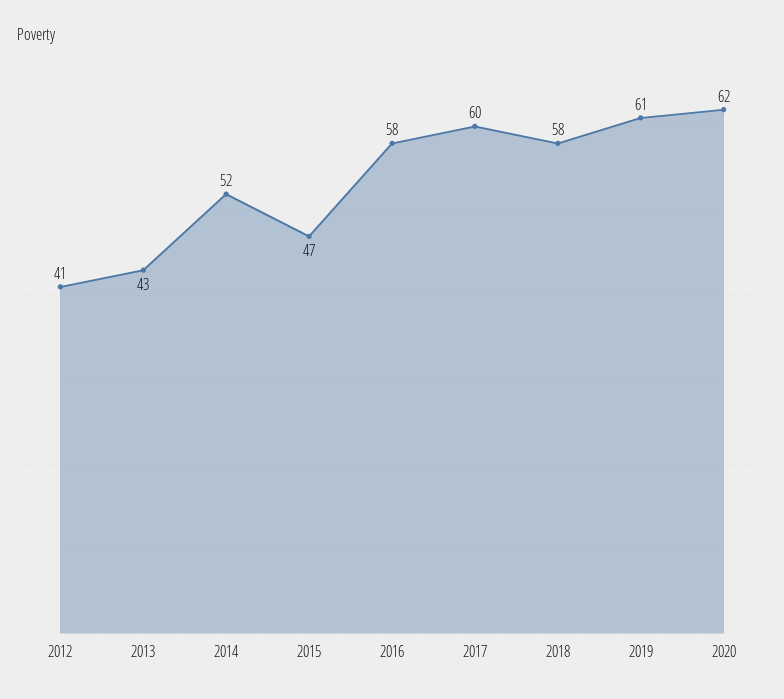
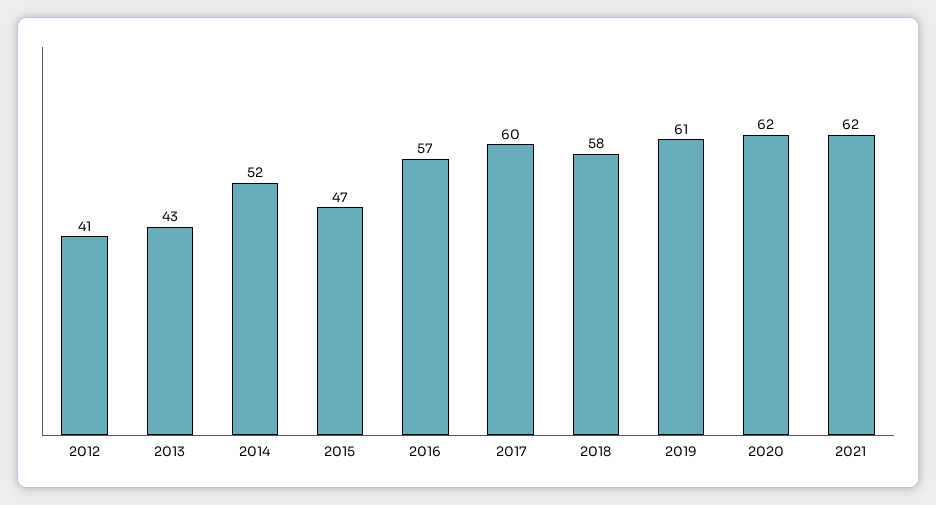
2016: 58 -> 57
2021: none -> 62

